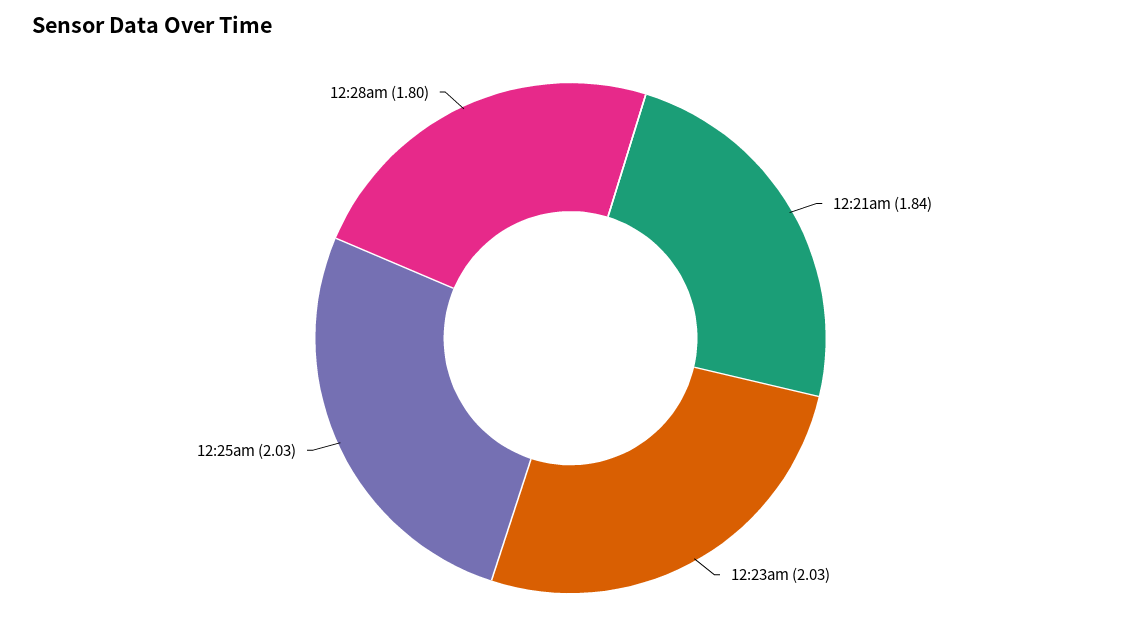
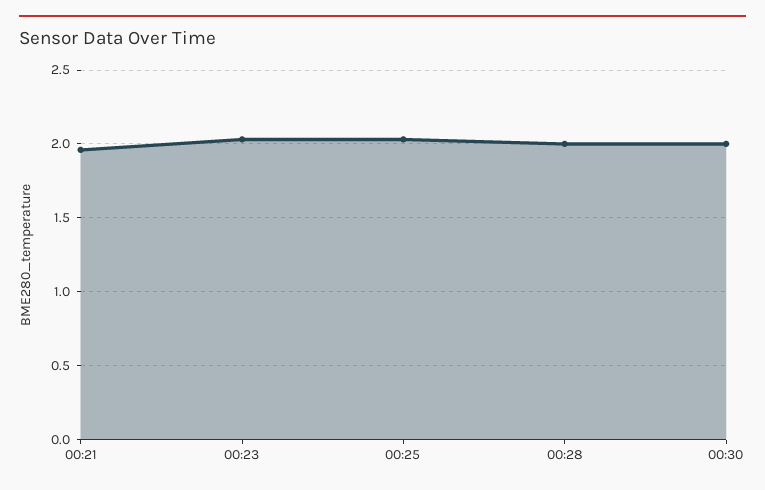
12:21am: 1.84 -> 1.95
12:28am: 1.8 -> 2
00:30: none -> 2

